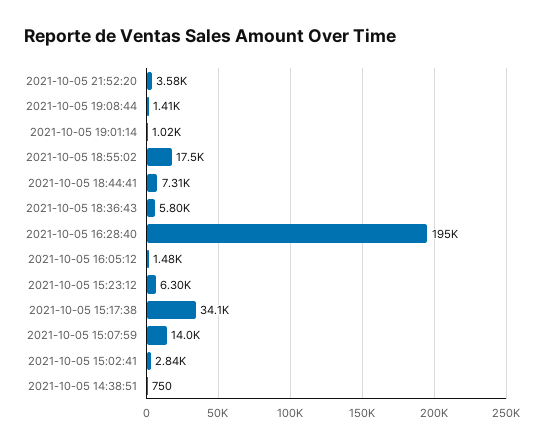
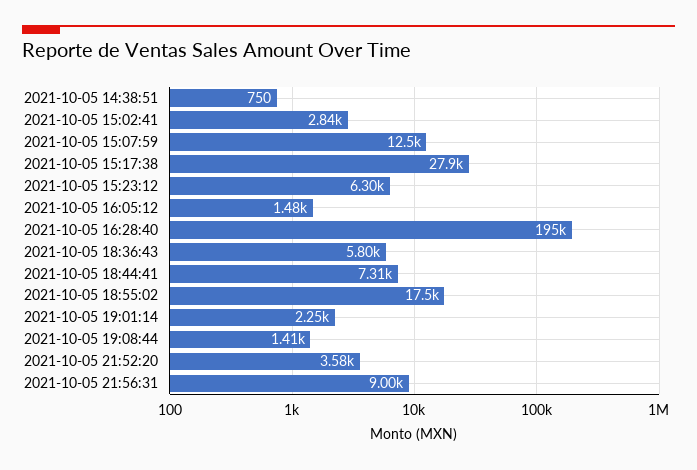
2021-10-05 19:01:14: 1020 -> 2250
2021-10-05 15:17:38: 34100 -> 27900
2021-10-05 15:07:59: 14000 -> 12500
2021-10-05 21:56:31: none -> 9000

